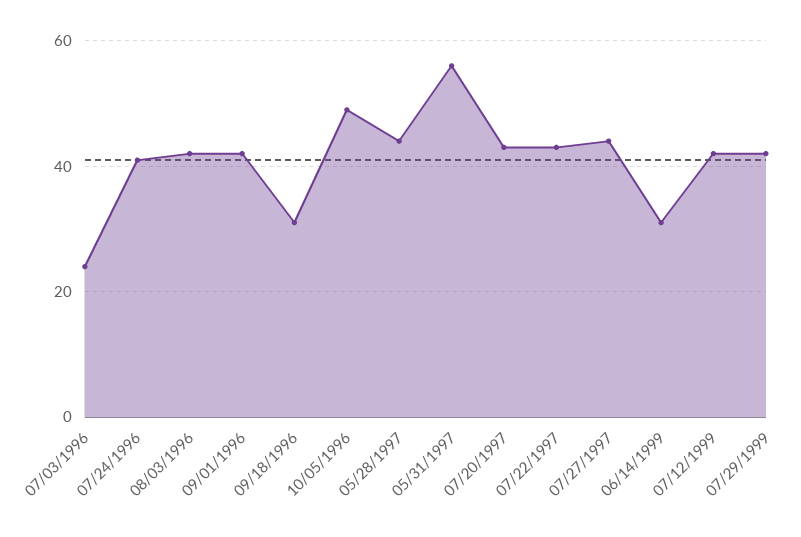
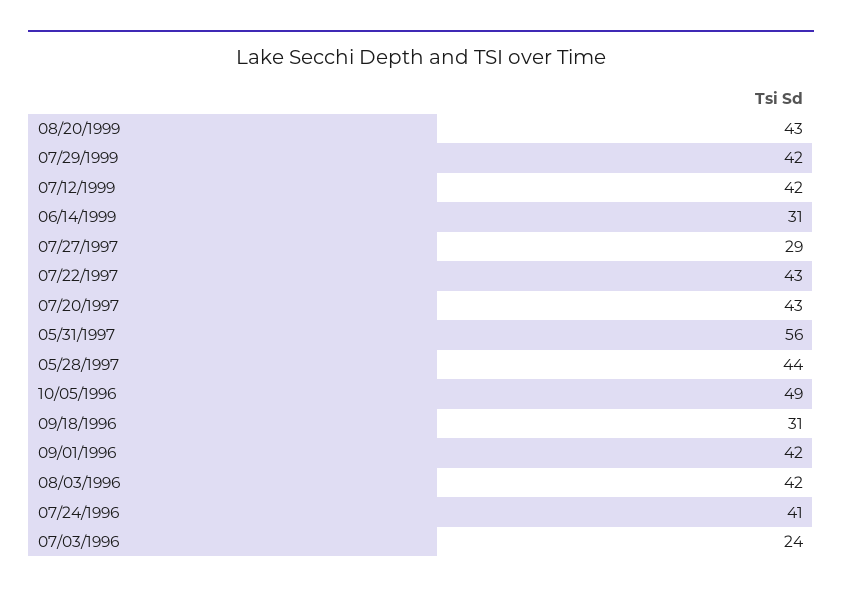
07/27/1997: 45 -> 29
08/20/1999: none -> 43

